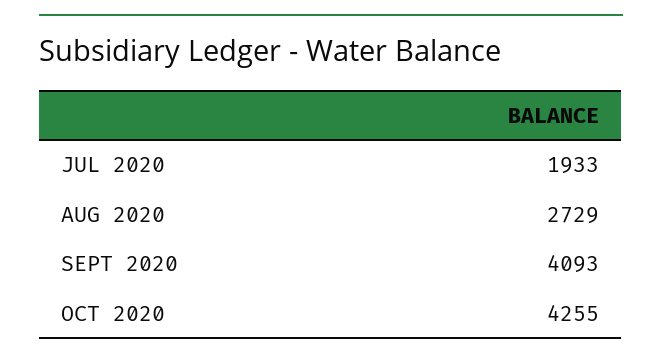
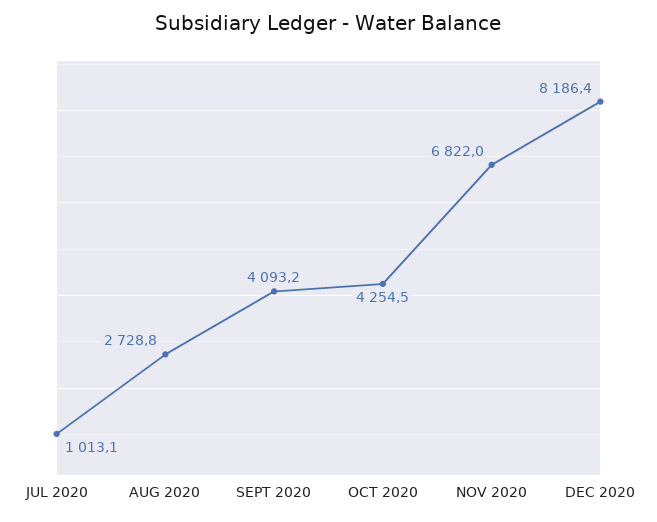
JUL 2020: 1933 -> 1013.1
NOV 2020: none -> 6822
DEC 2020: none -> 8186.4

